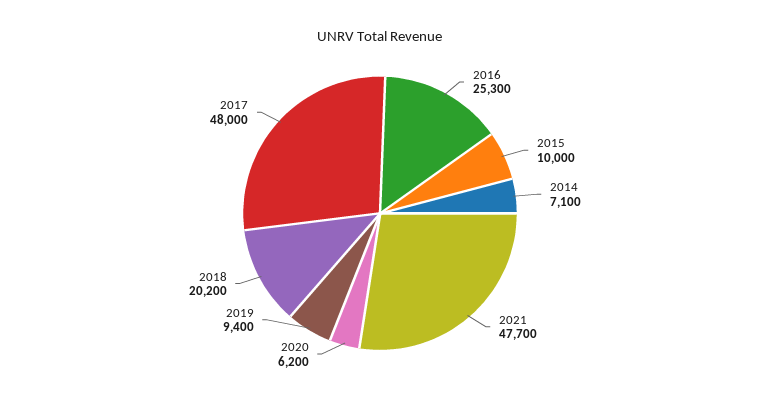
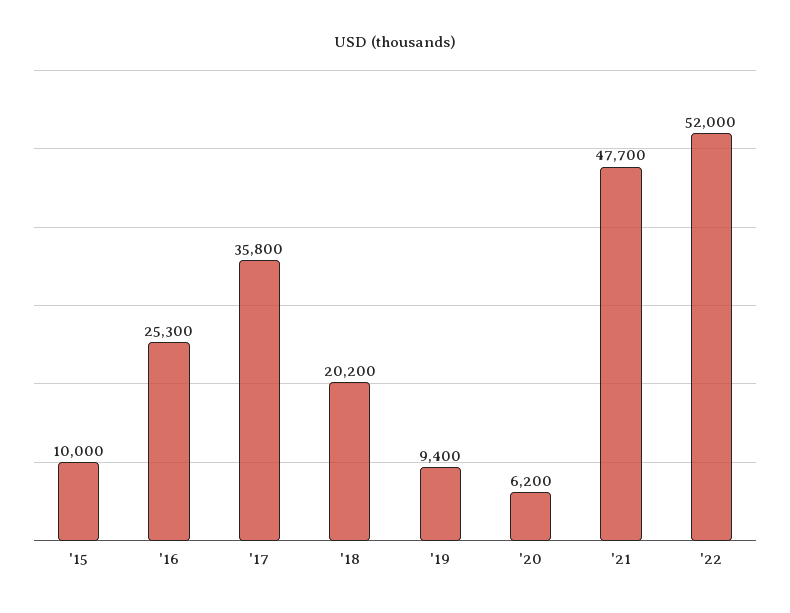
2014: 7100 -> none
2017: 48000 -> 35800
'22: none -> 52000

